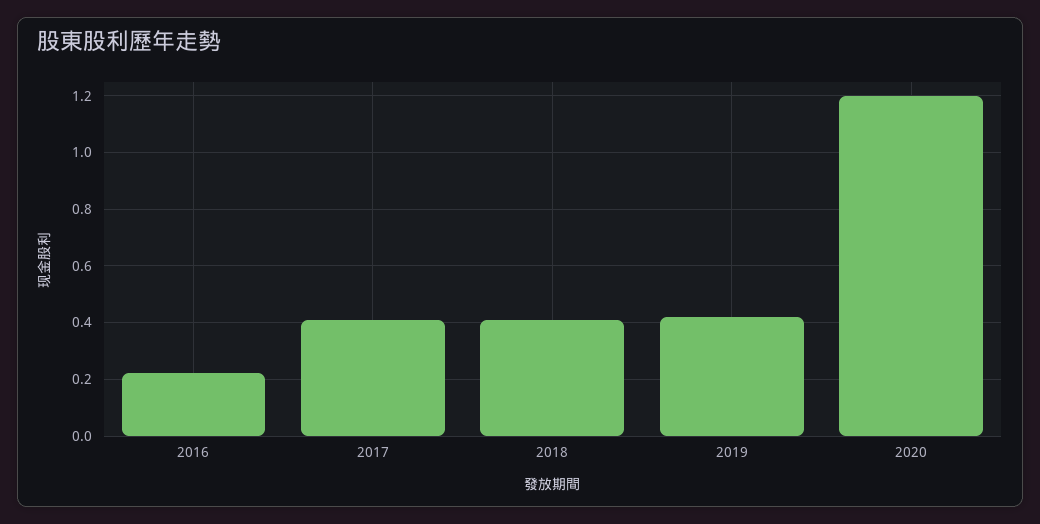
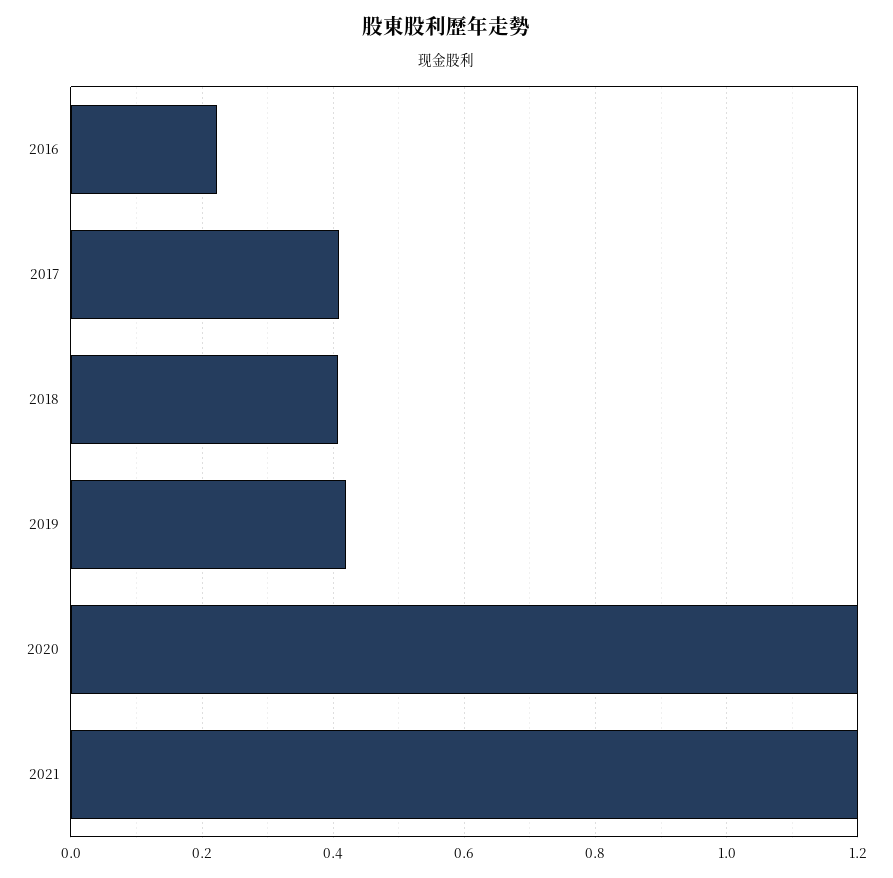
2021: none -> 1.2

